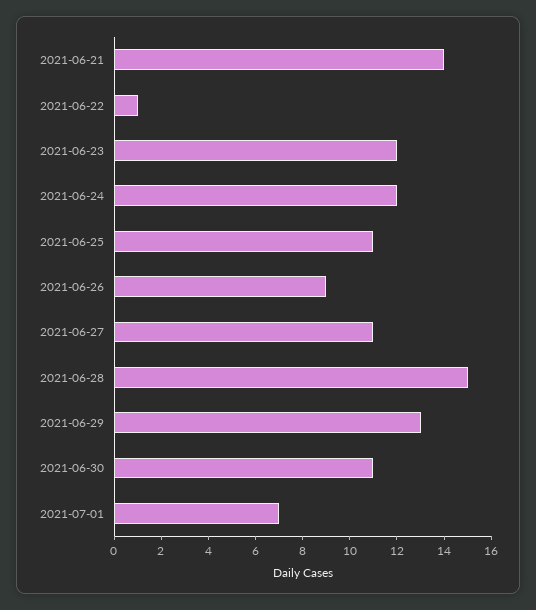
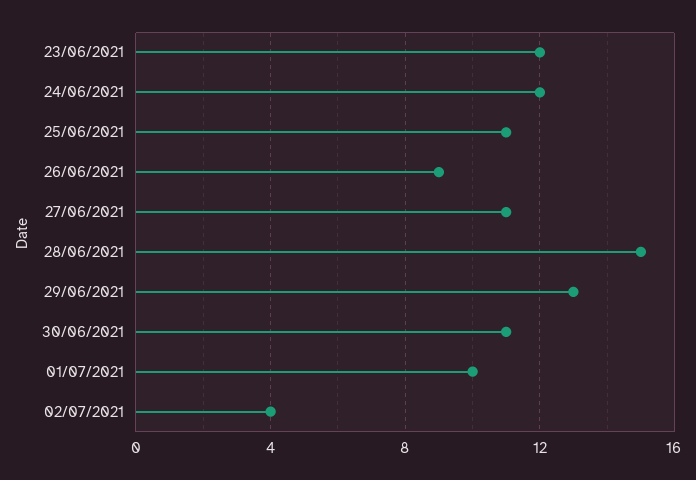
2021-06-21: 14 -> none
2021-06-22: 1 -> none
2021-07-01: 7 -> 10
02/07/2021: none -> 4

